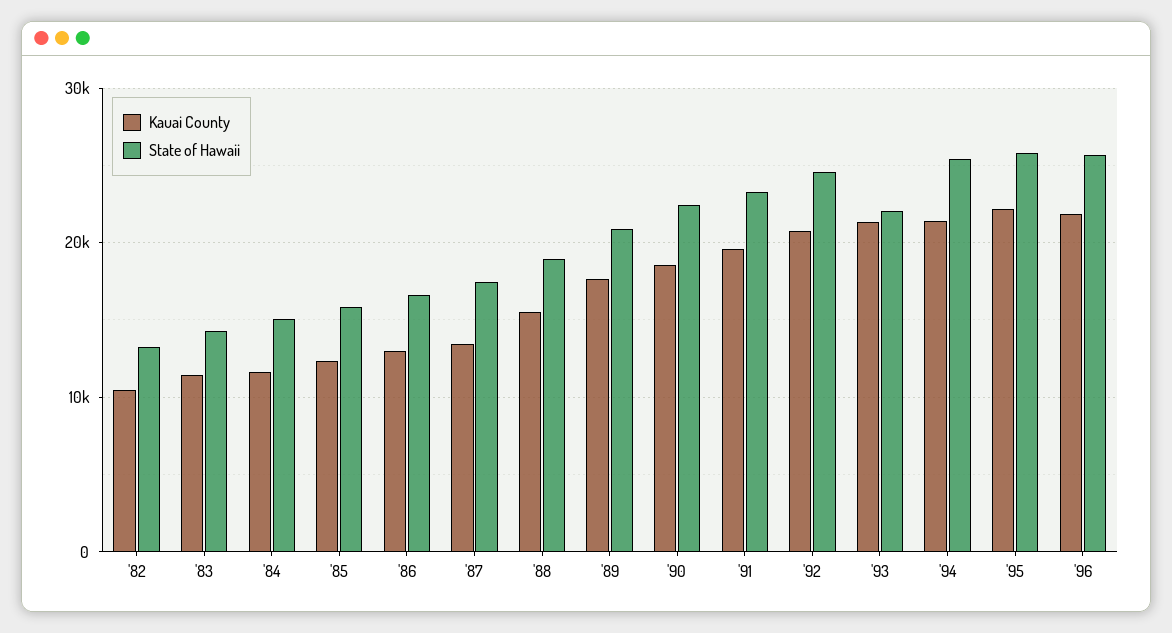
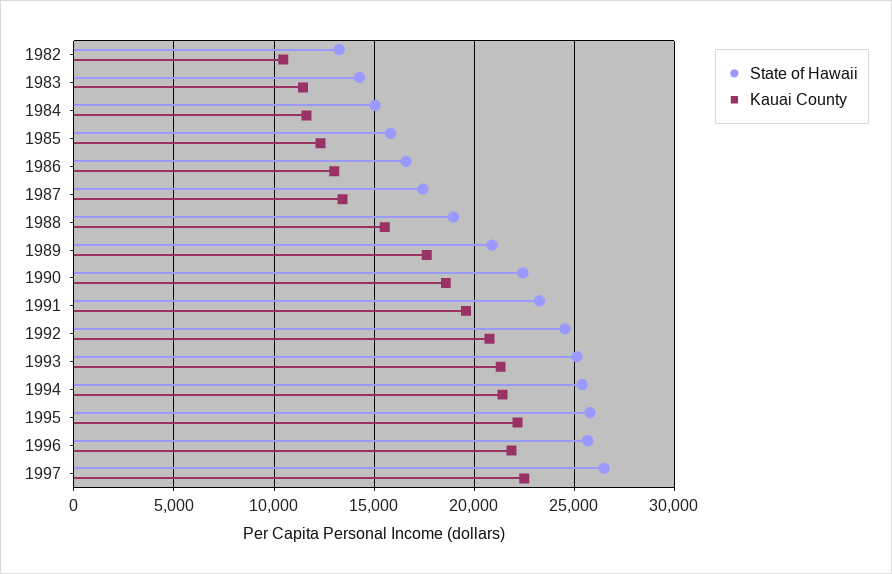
State of Hawaii, '93: 22000 -> 25000
State of Hawaii, 1997: none -> 26500
Kauai County, 1997: none -> 22500

